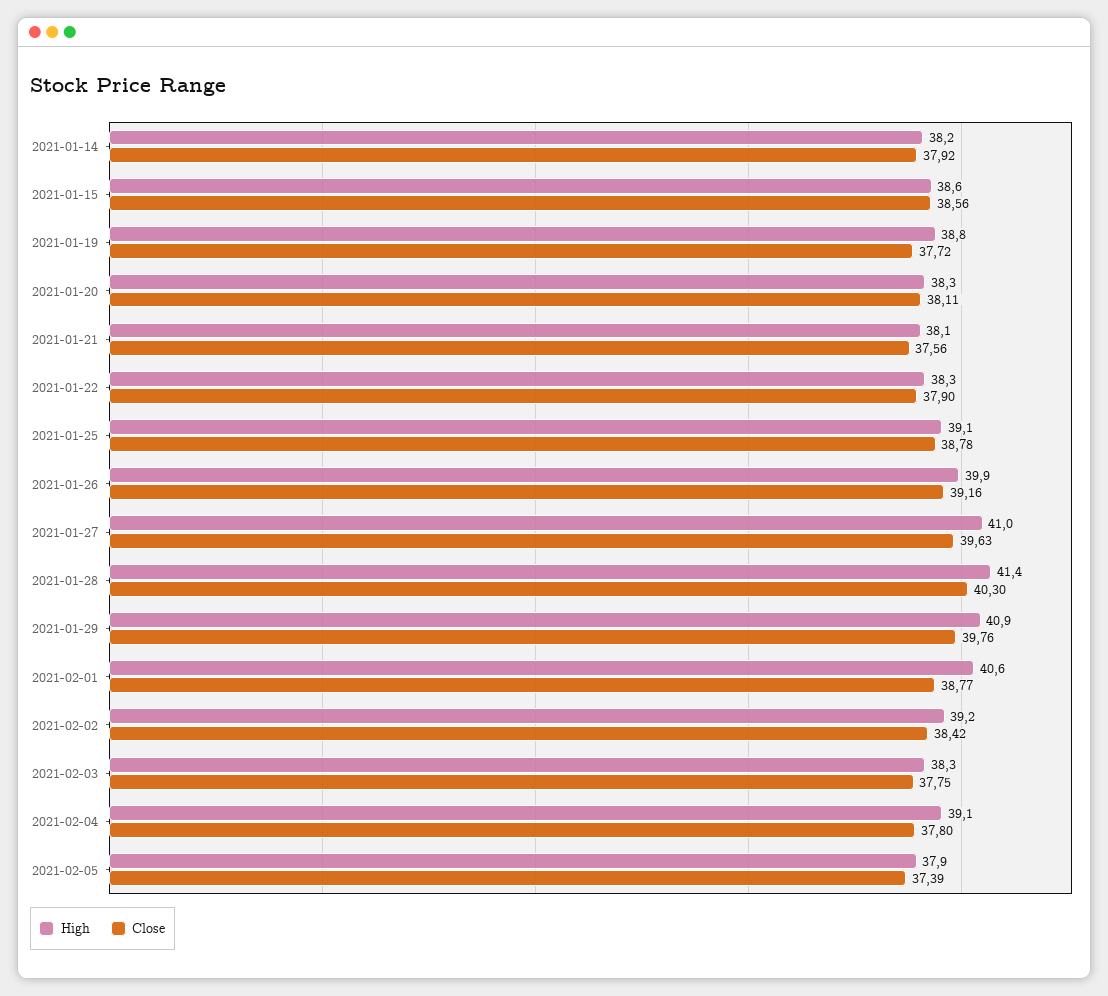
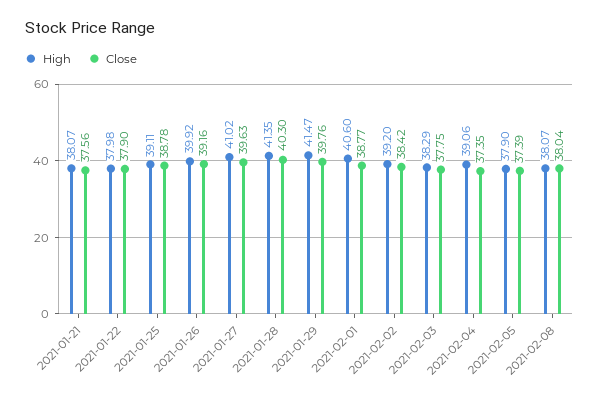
High, 2021-01-14: 38.2 -> none
Close, 2021-01-14: 37.92 -> none
High, 2021-01-15: 38.6 -> none
Close, 2021-01-15: 38.56 -> none
High, 2021-01-19: 38.8 -> none
Close, 2021-01-19: 37.72 -> none
High, 2021-01-20: 38.3 -> none
Close, 2021-01-20: 38.11 -> none
High, 2021-01-22: 38.3 -> 37.98
High, 2021-01-29: 40.9 -> 41.47
Close, 2021-02-04: 37.8 -> 37.35
High, 2021-02-08: none -> 38.07
Close, 2021-02-08: none -> 38.04

